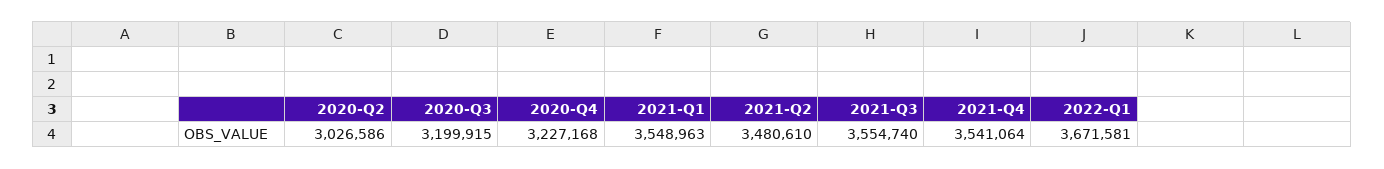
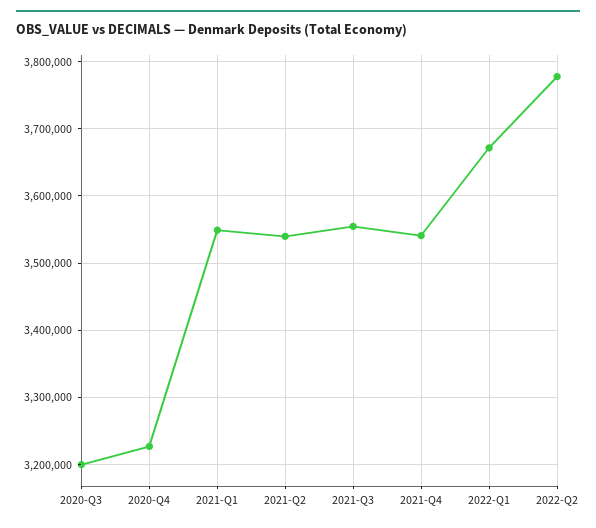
2020-Q2: 3026586 -> none
2021-Q2: 3480610 -> 3540000
2022-Q2: none -> 3780000

